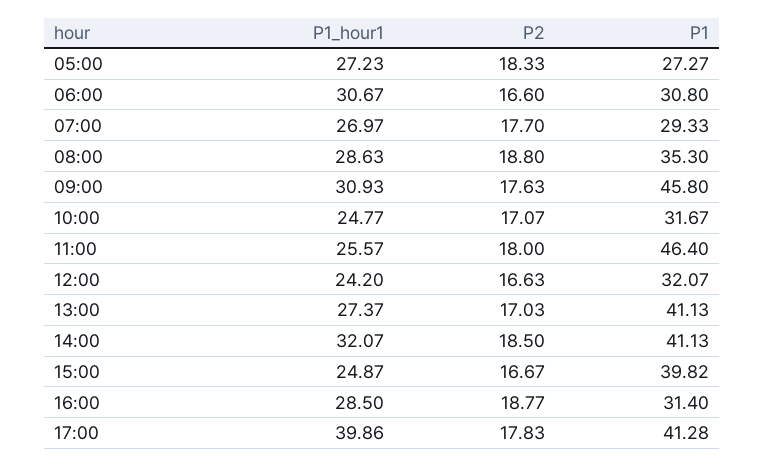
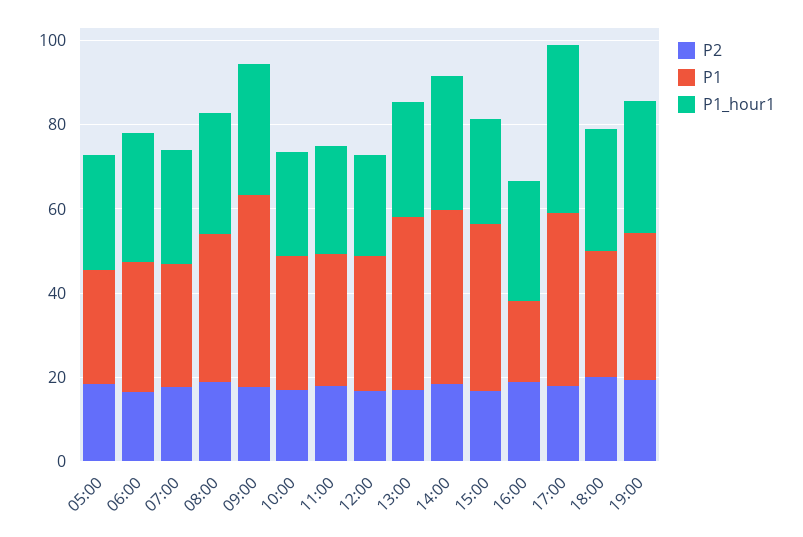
P1, 11:00: 46.4 -> 30
P1, 16:00: 31.4 -> 20
P2, 18:00: none -> 20
P1, 18:00: none -> 30
P1_hour1, 18:00: none -> 30
P2, 19:00: none -> 20
P1, 19:00: none -> 35
P1_hour1, 19:00: none -> 30

